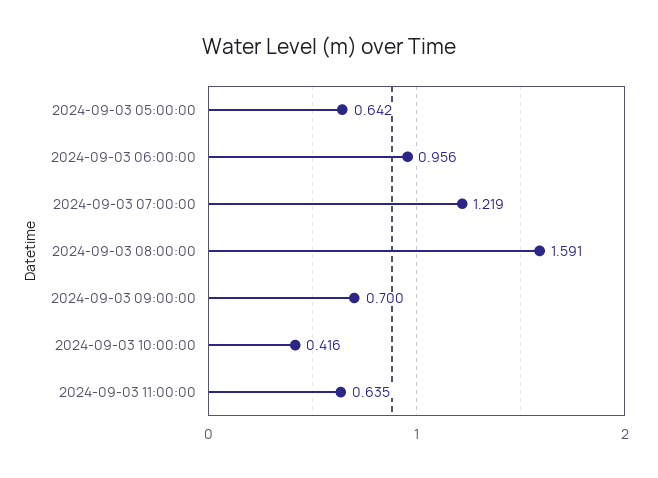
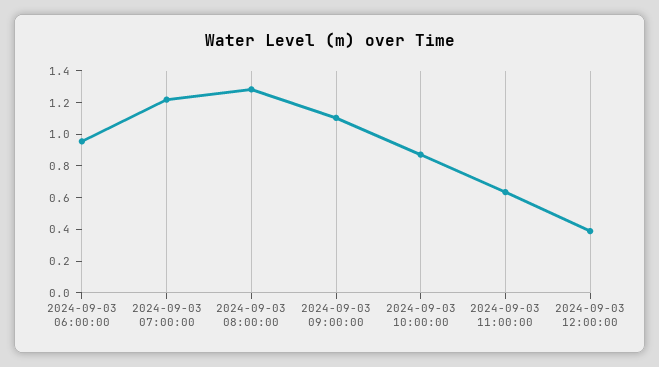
2024-09-03 05:00:00: 0.642 -> none
2024-09-03 08:00:00: 1.591 -> 1.3
2024-09-03 09:00:00: 0.7 -> 1.1
2024-09-03 10:00:00: 0.416 -> 0.9
2024-09-03 12:00:00: none -> 0.4

